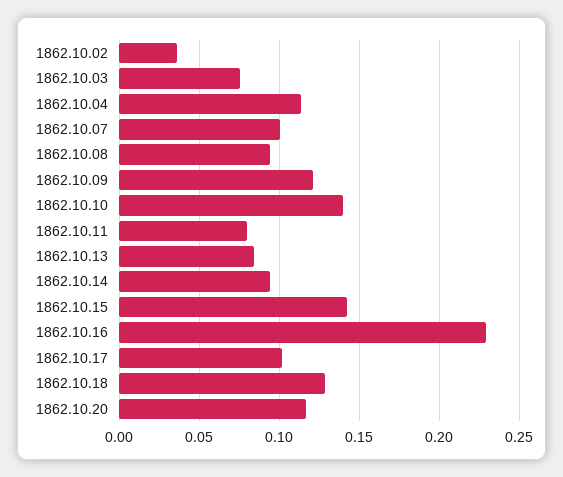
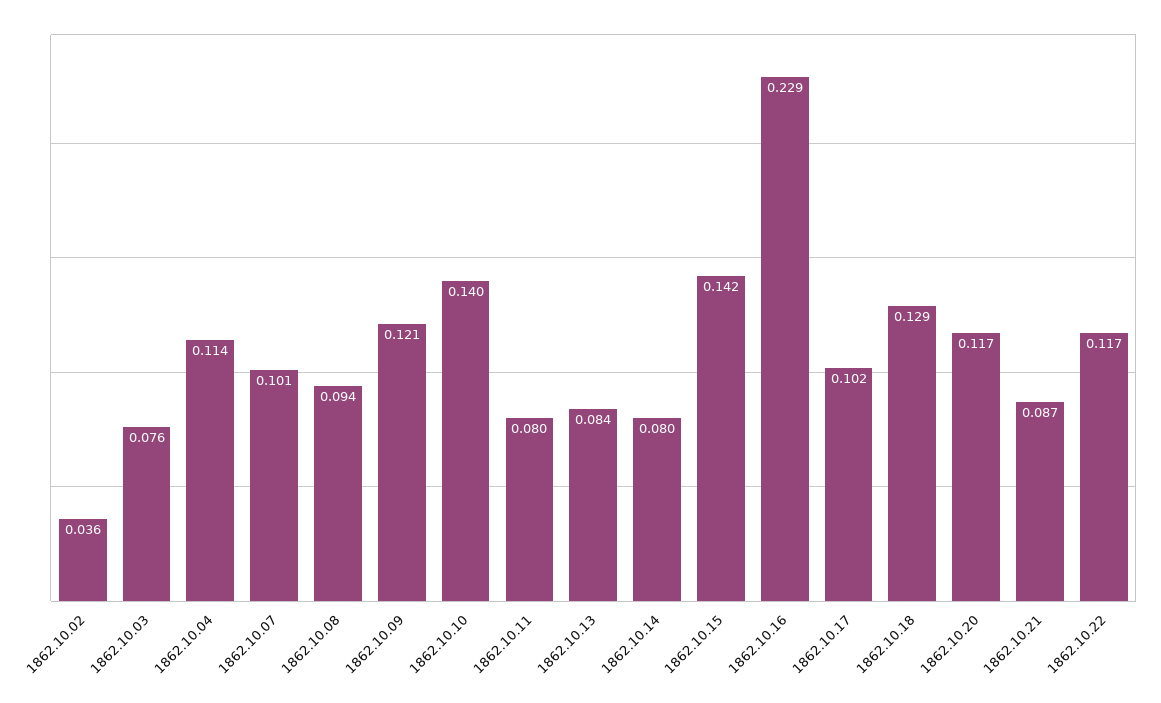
1862.10.14: 0.095 -> 0.08
1862.10.21: none -> 0.087
1862.10.22: none -> 0.117

